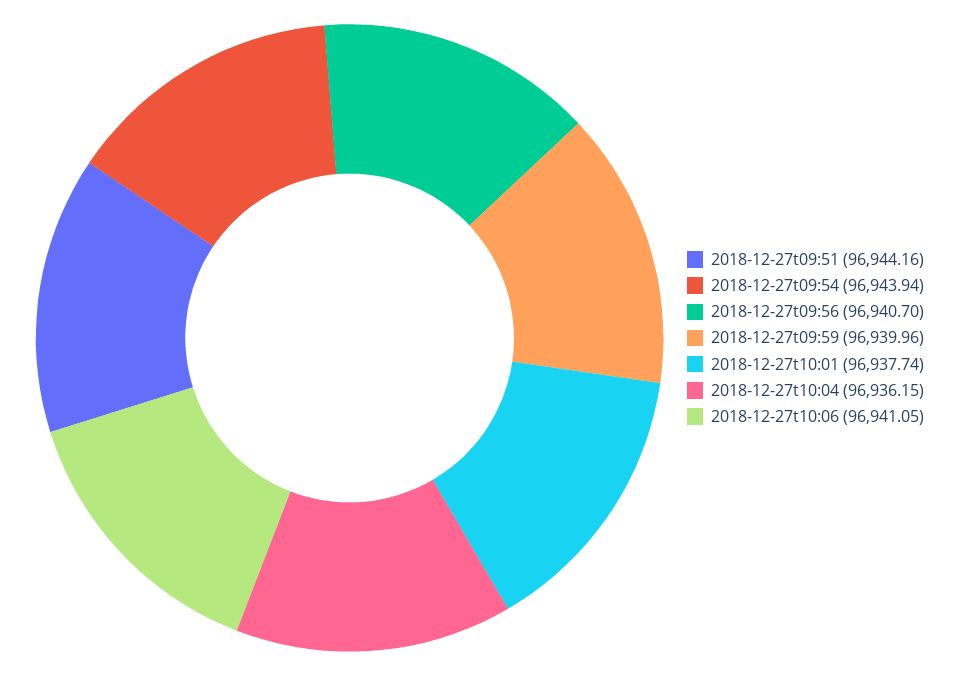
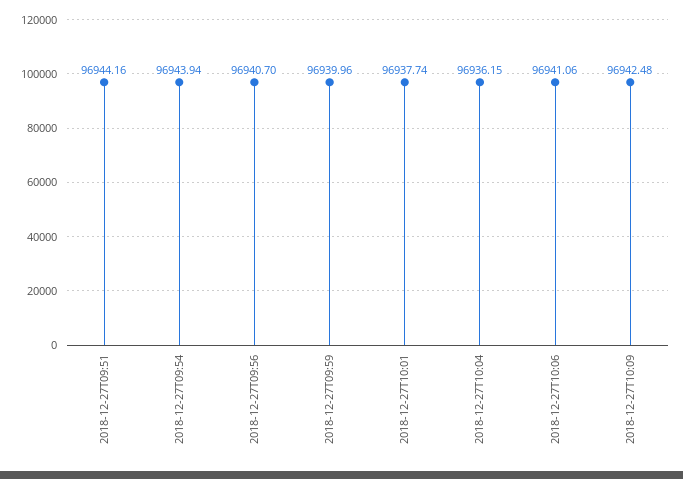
2018-12-27t10:06: 96941.05 -> 96941.06
2018-12-27T10:09: none -> 96942.48

